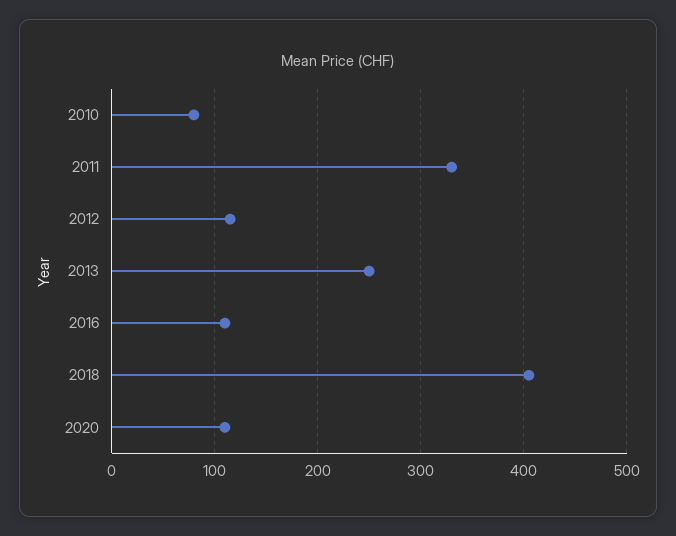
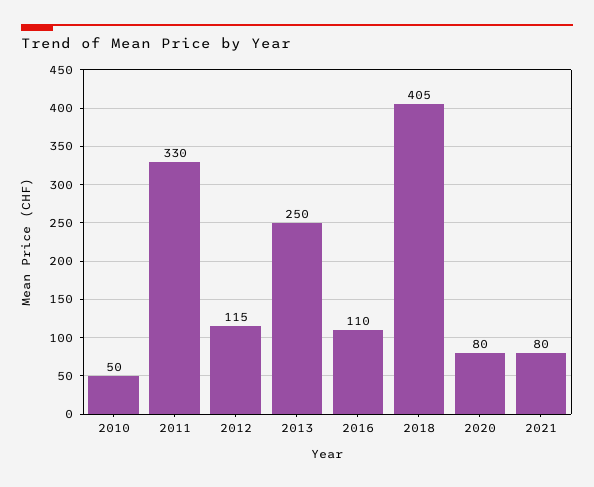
2010: 80 -> 50
2020: 110 -> 80
2021: none -> 80

